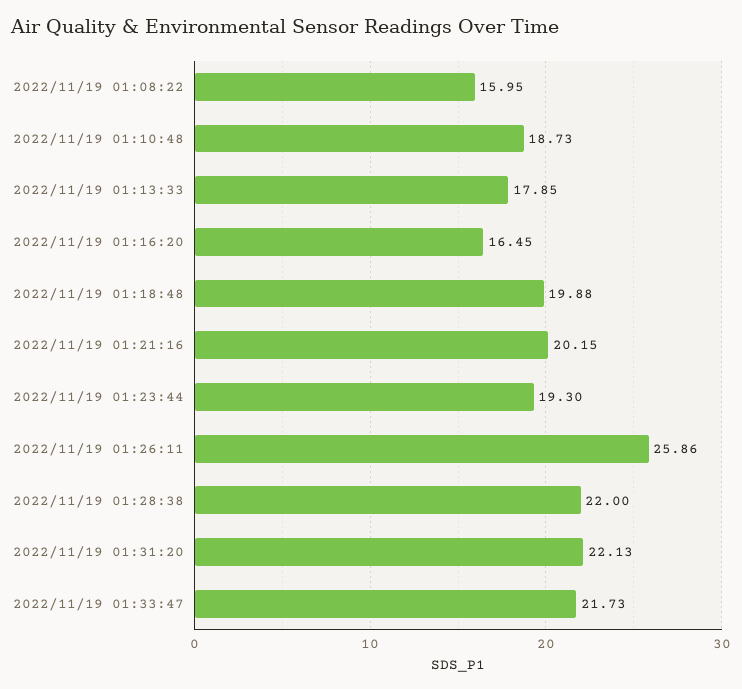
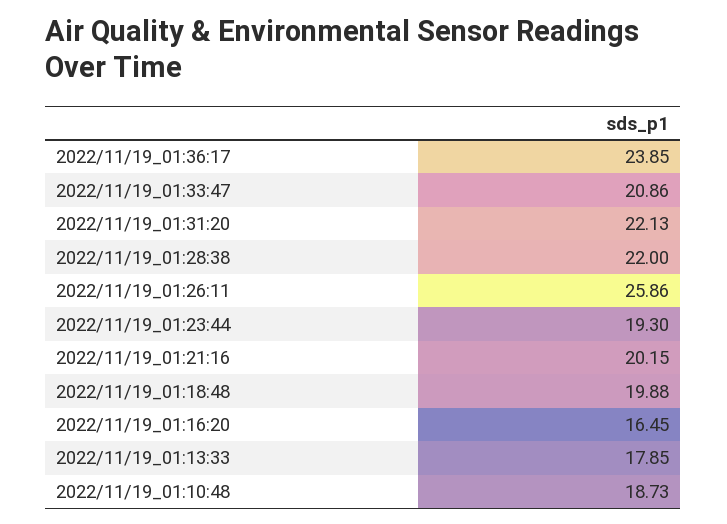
2022/11/19 01:08:22: 15.95 -> none
2022/11/19 01:33:47: 21.73 -> 20.86
2022/11/19_01:36:17: none -> 23.85

